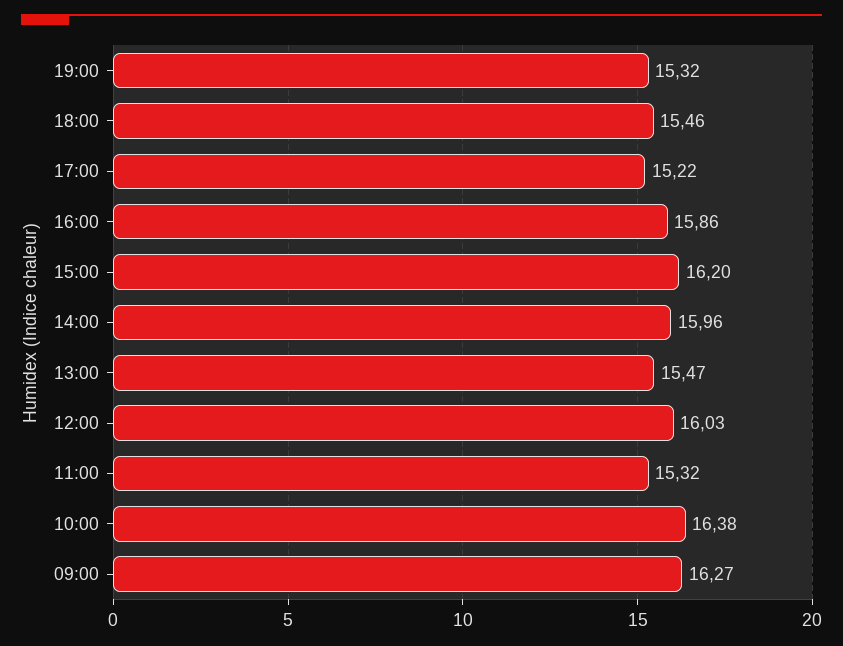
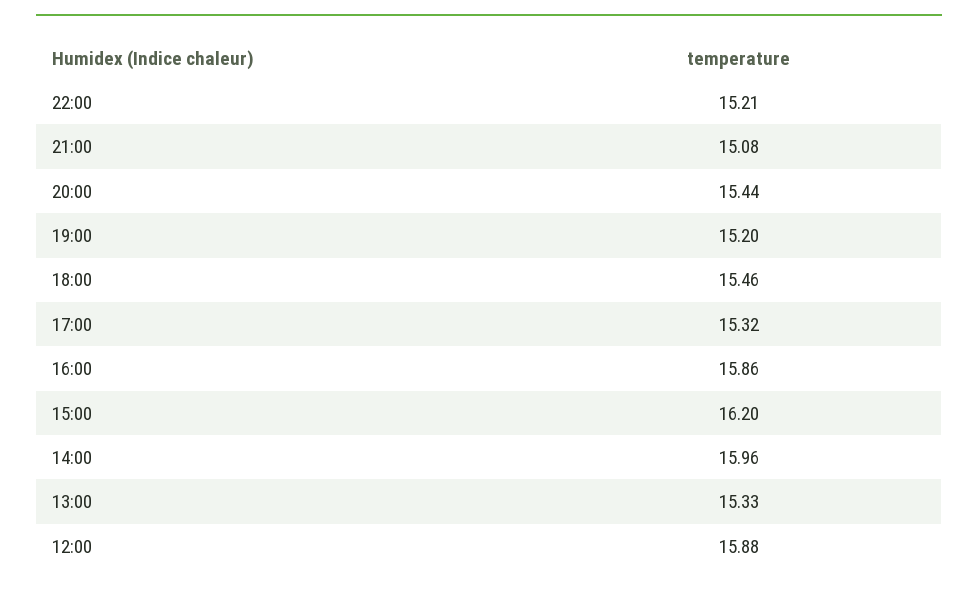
19:00: 15.32 -> 15.2
17:00: 15.22 -> 15.32
13:00: 15.47 -> 15.33
12:00: 16.03 -> 15.88
11:00: 15.32 -> none
10:00: 16.38 -> none
09:00: 16.27 -> none
22:00: none -> 15.21
21:00: none -> 15.08
20:00: none -> 15.44

